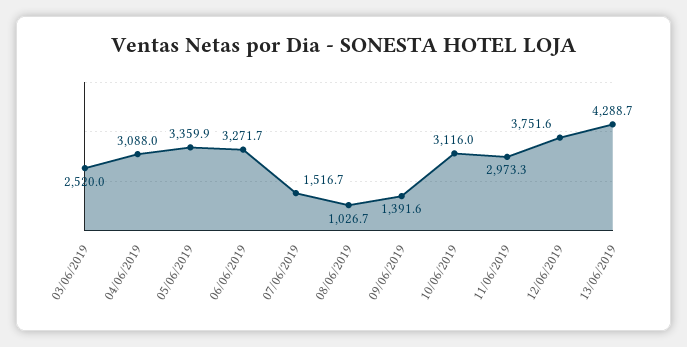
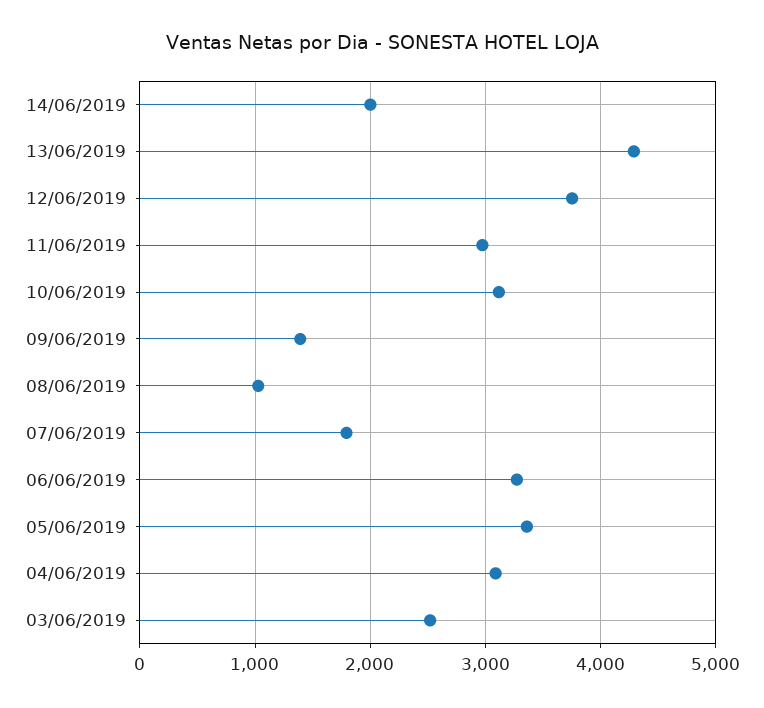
07/06/2019: 1516.7 -> 1800
14/06/2019: none -> 2000

